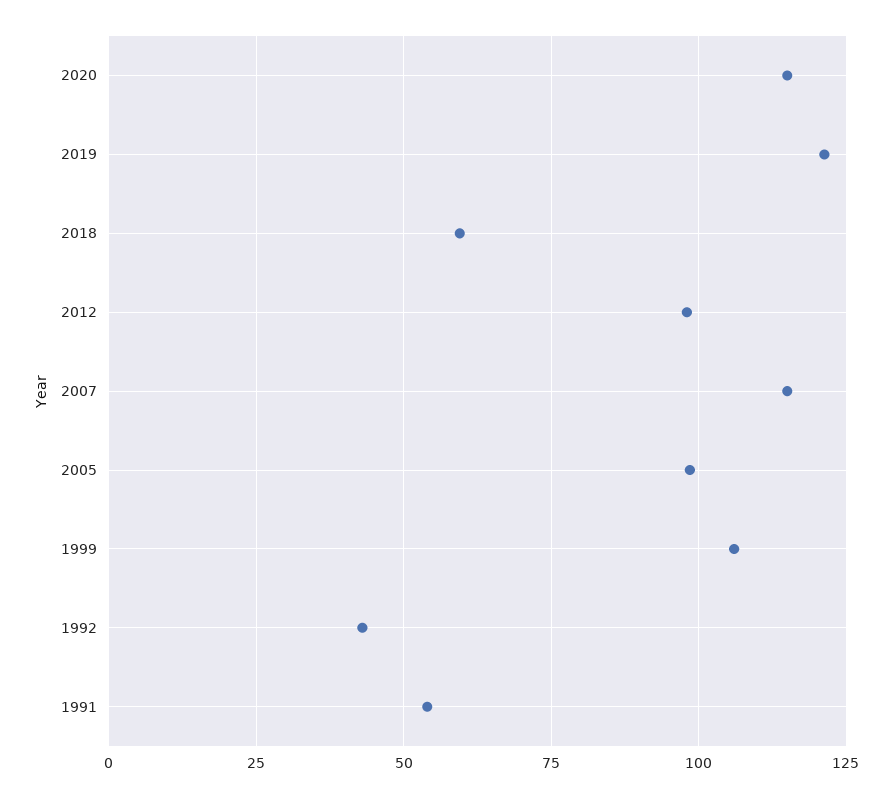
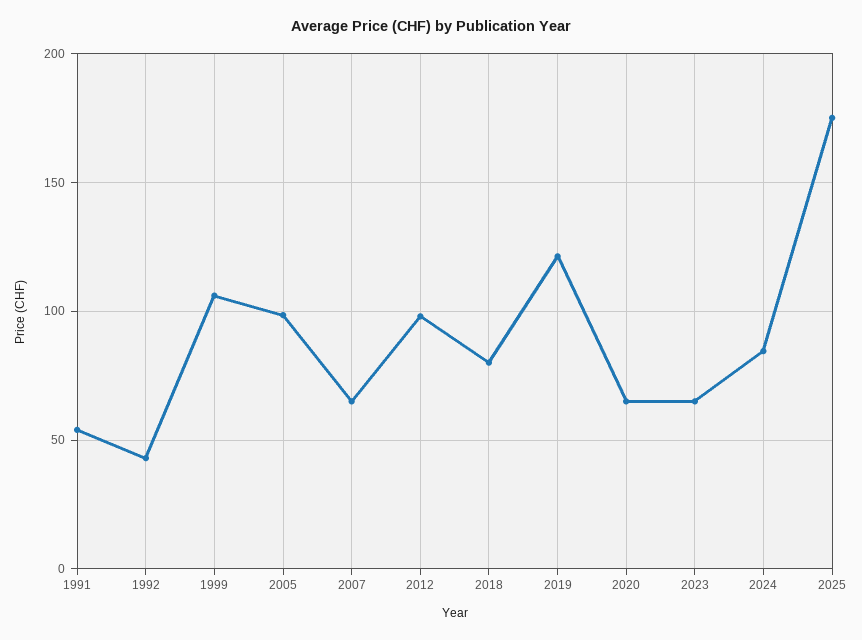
2020: 115 -> 65
2018: 60 -> 80
2007: 115 -> 65
2023: none -> 65
2024: none -> 85
2025: none -> 175

